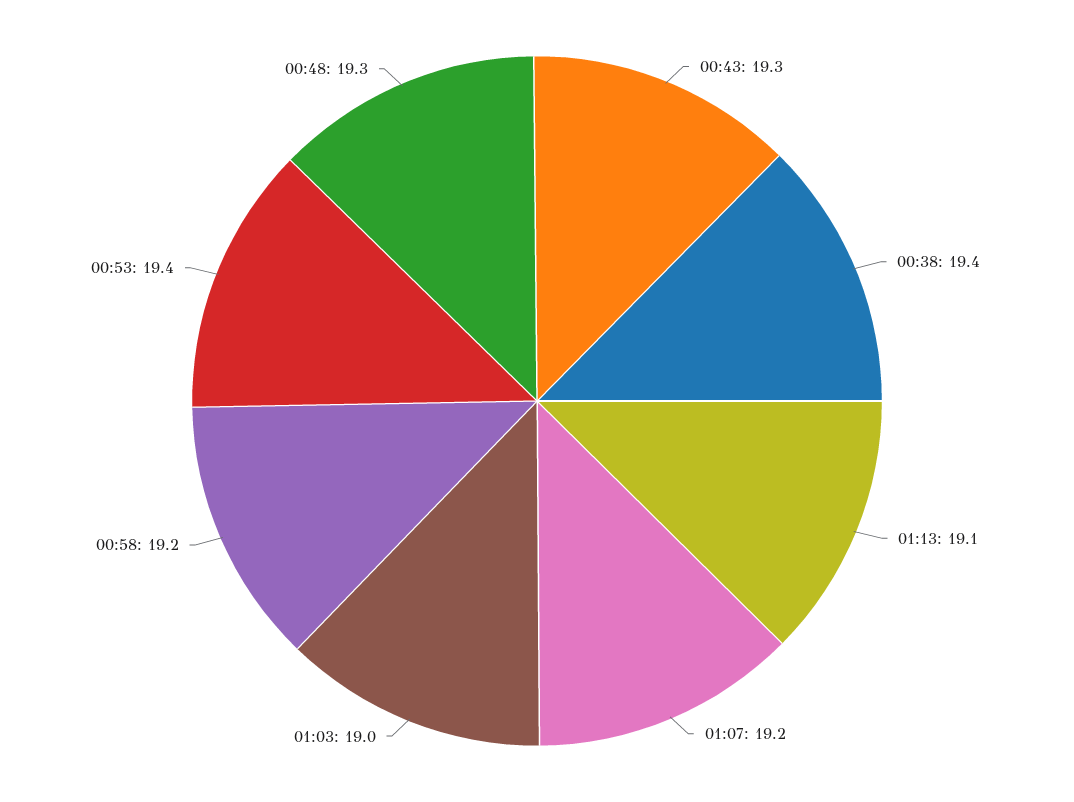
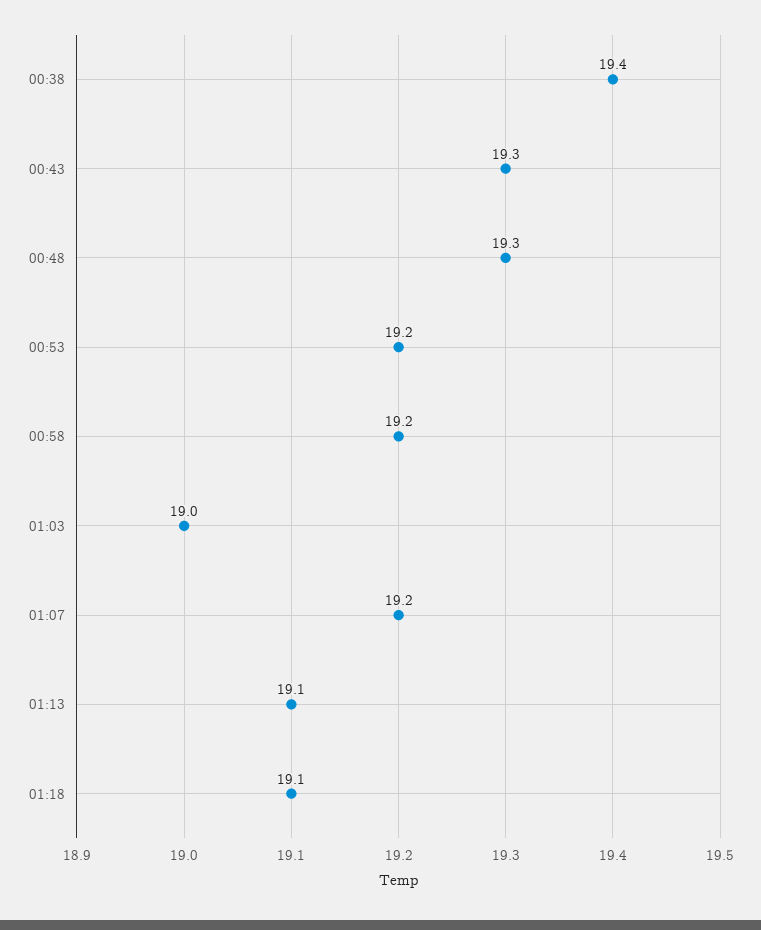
00:53: 19.4 -> 19.2
01:18: none -> 19.1

